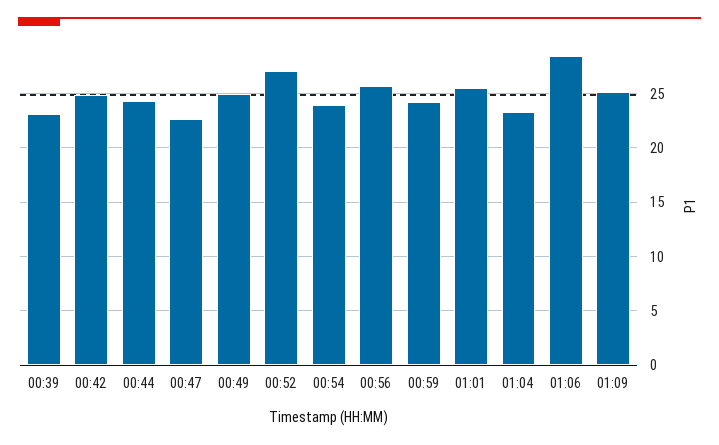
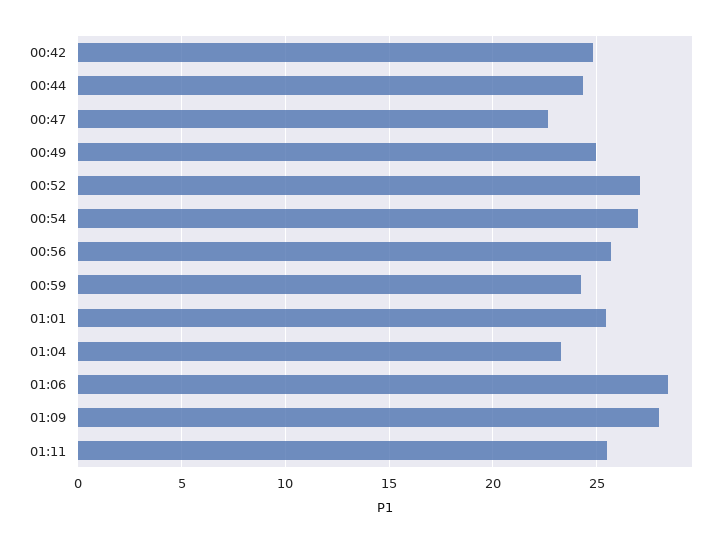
00:39: 23 -> none
00:54: 24 -> 27
01:09: 25 -> 28
01:11: none -> 25.5

